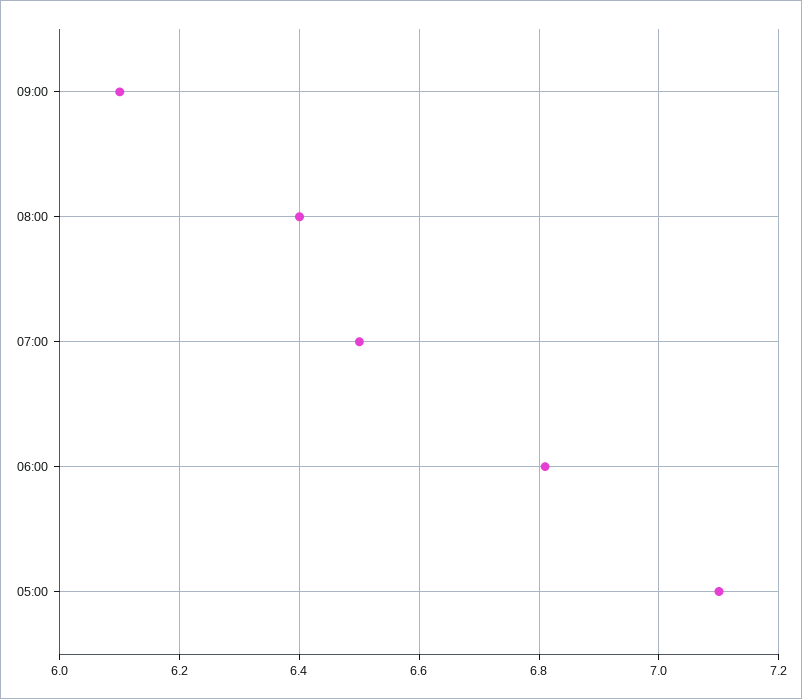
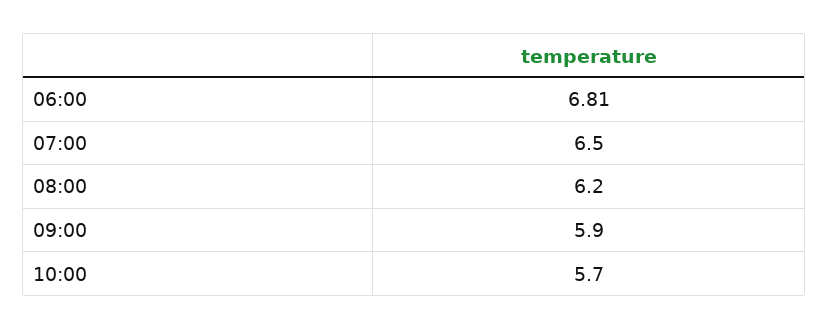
09:00: 6.1 -> 5.9
08:00: 6.4 -> 6.2
05:00: 7.1 -> none
10:00: none -> 5.7

